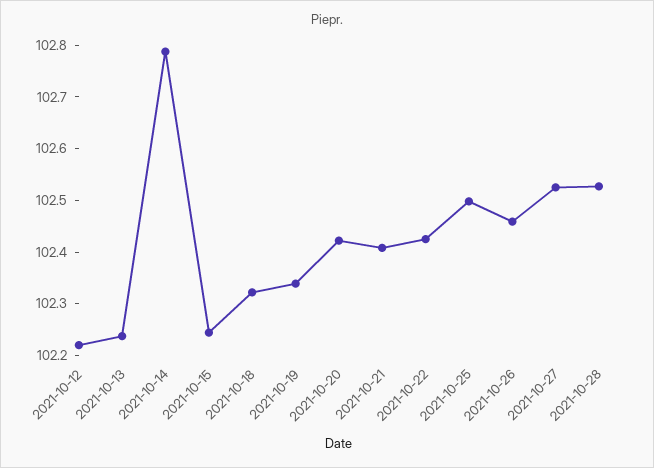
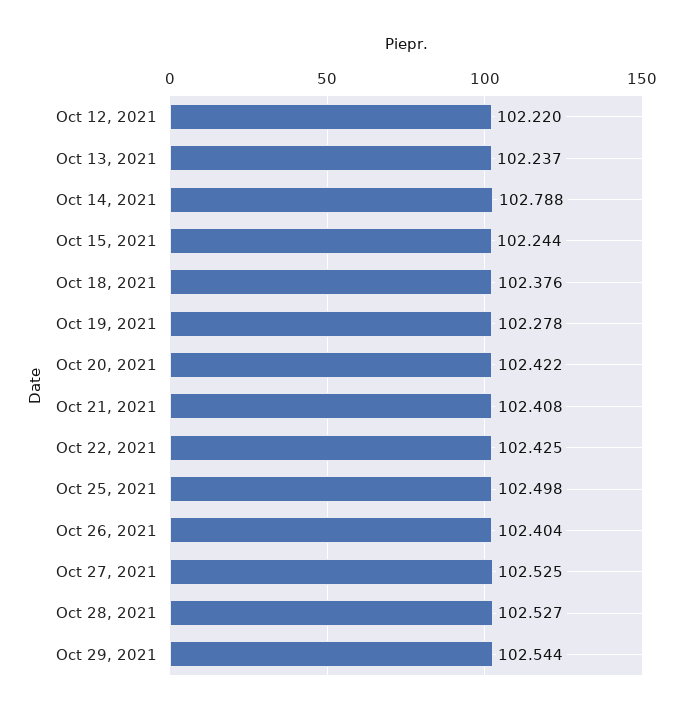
2021-10-18: 102.32 -> 102.376
2021-10-19: 102.34 -> 102.278
2021-10-26: 102.46 -> 102.404
Oct 29, 2021: none -> 102.544

